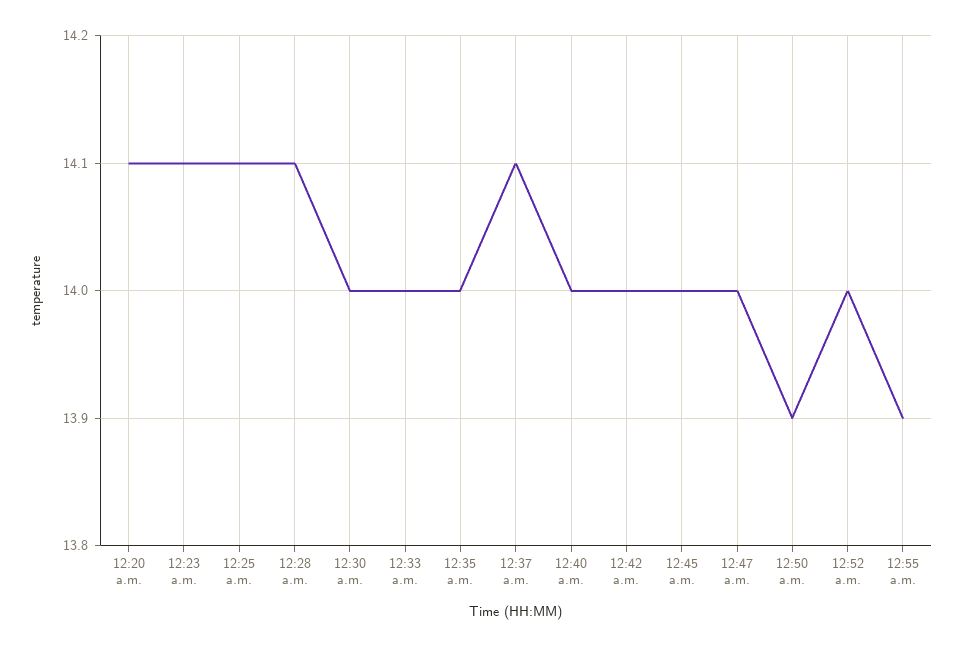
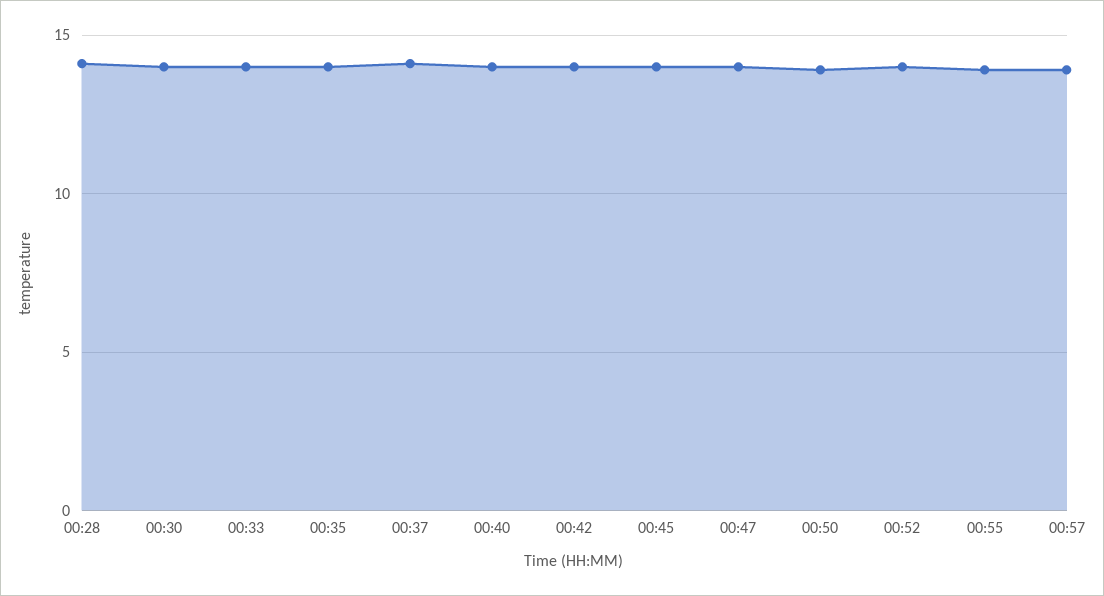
12:20 a.m.: 14.1 -> none
12:23 a.m.: 14.1 -> none
12:25 a.m.: 14.1 -> none
00:57: none -> 14

